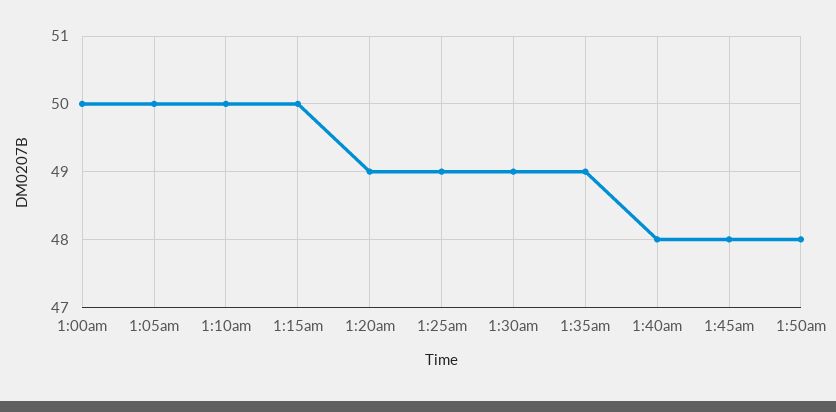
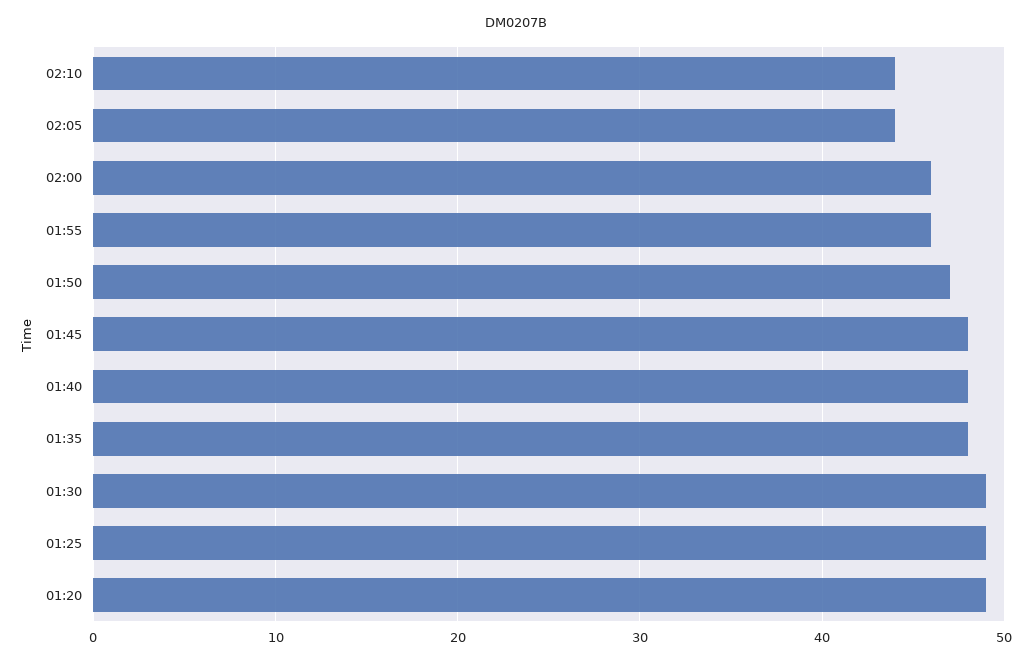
1:00am: 50 -> none
1:05am: 50 -> none
1:10am: 50 -> none
1:15am: 50 -> none
1:35am: 49 -> 48
1:50am: 48 -> 47
02:10: none -> 44
02:05: none -> 44
02:00: none -> 46
01:55: none -> 46

